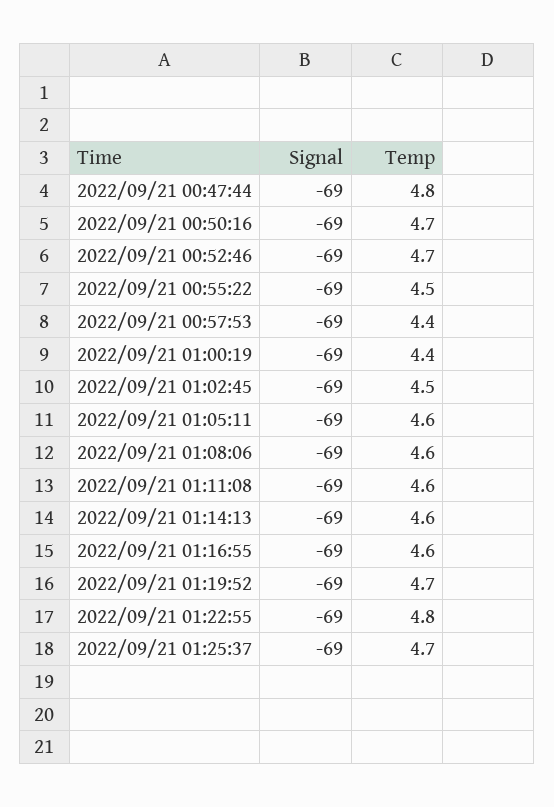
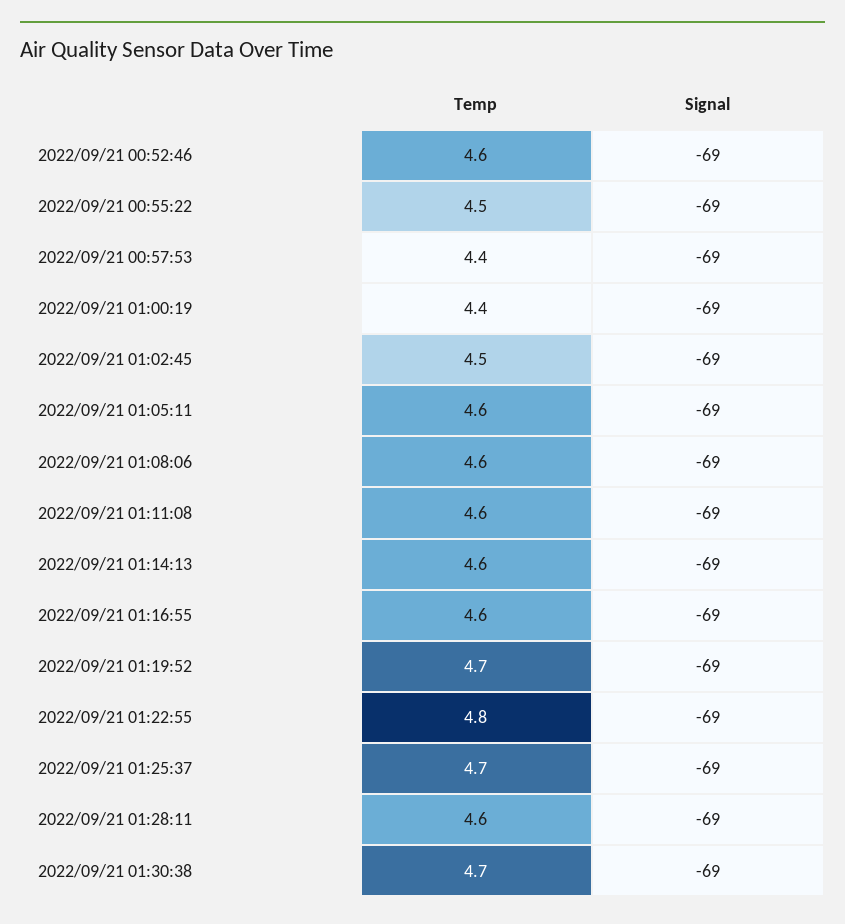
Signal, 2022/09/21 00:47:44: -69 -> none
Temp, 2022/09/21 00:47:44: 4.8 -> none
Signal, 2022/09/21 00:50:16: -69 -> none
Temp, 2022/09/21 00:50:16: 4.7 -> none
Temp, 2022/09/21 00:52:46: 4.7 -> 4.6
Temp, 2022/09/21 01:28:11: none -> 4.6
Signal, 2022/09/21 01:28:11: none -> -69
Temp, 2022/09/21 01:30:38: none -> 4.7
Signal, 2022/09/21 01:30:38: none -> -69

